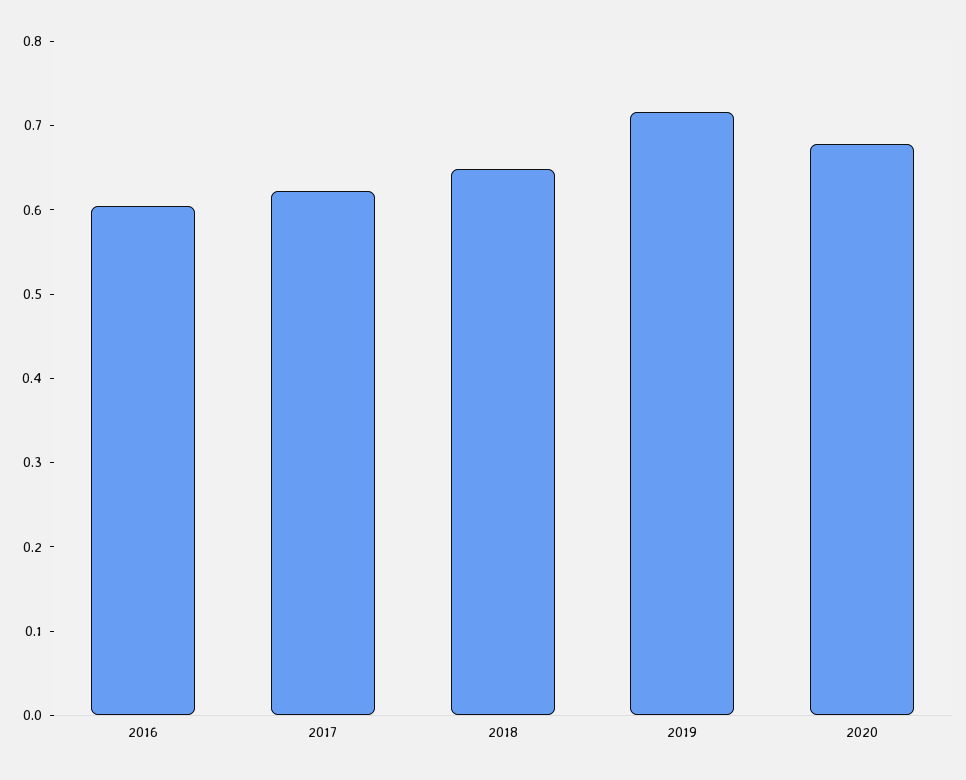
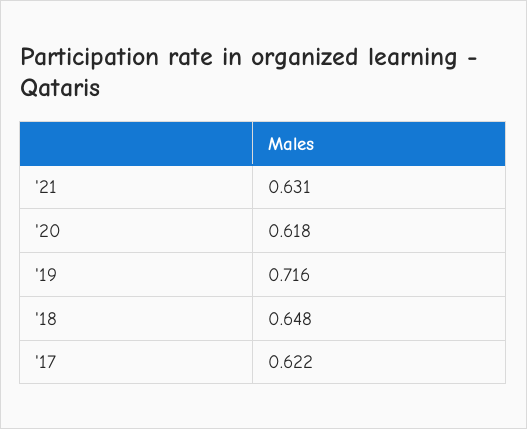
2016: 0.6 -> none
2020: 0.68 -> 0.618
'21: none -> 0.631

